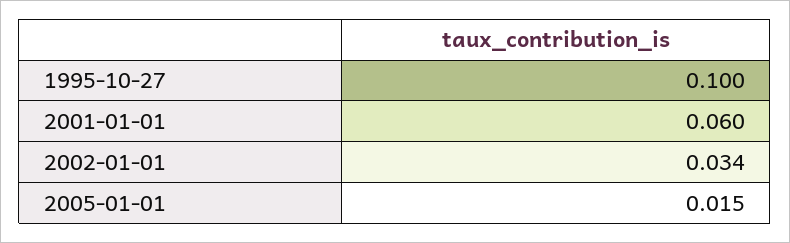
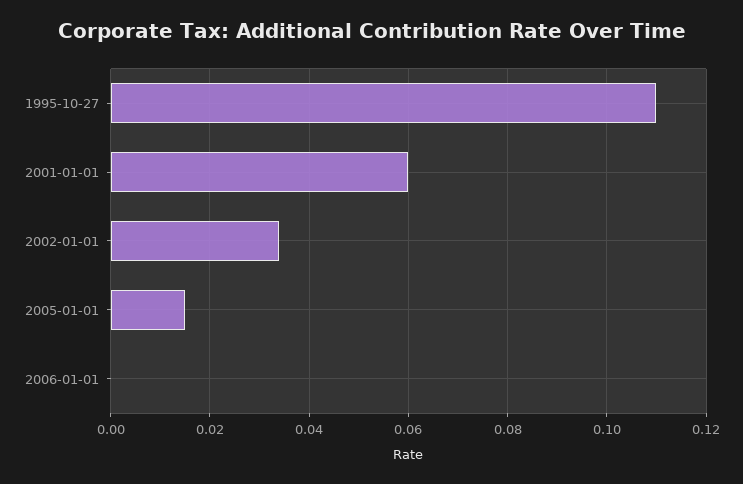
1995-10-27: 0.1 -> 0.11
2006-01-01: none -> 0

